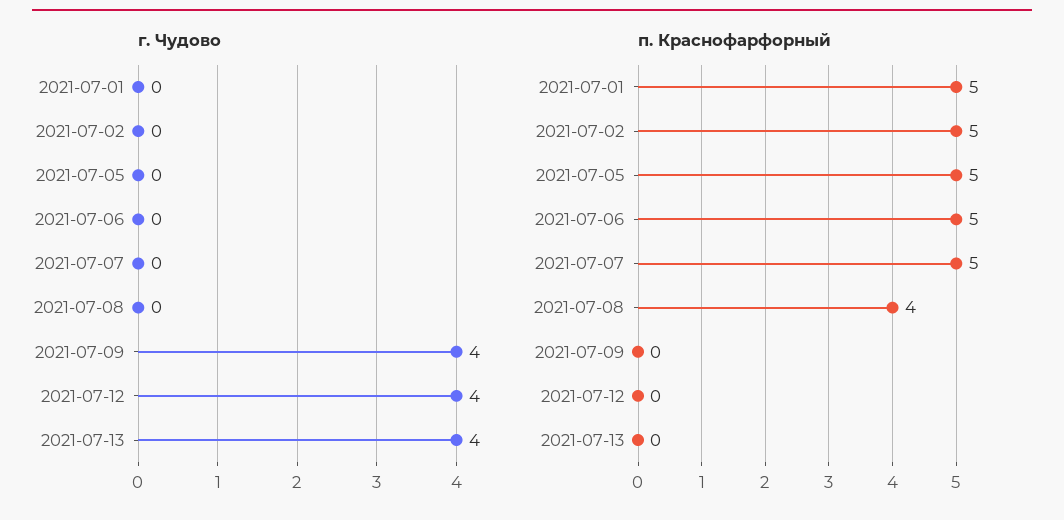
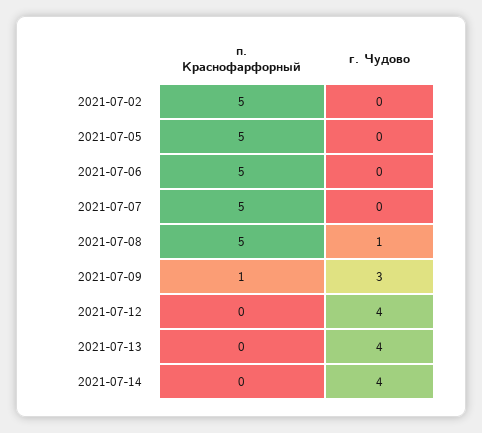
г. Чудово, 2021-07-01: 0 -> none
г. Чудово, 2021-07-08: 0 -> 1
г. Чудово, 2021-07-09: 4 -> 3
п. Краснофарфорный, 2021-07-01: 5 -> none
п. Краснофарфорный, 2021-07-08: 4 -> 5
п. Краснофарфорный, 2021-07-09: 0 -> 1
п. Краснофарфорный, 2021-07-14: none -> 0
г. Чудово, 2021-07-14: none -> 4

